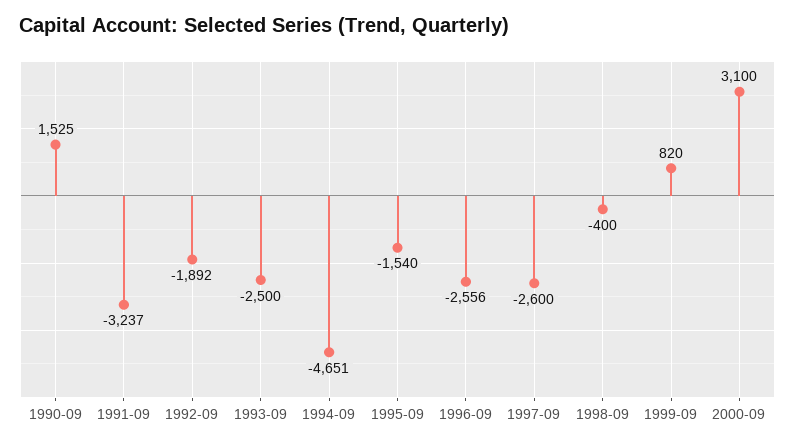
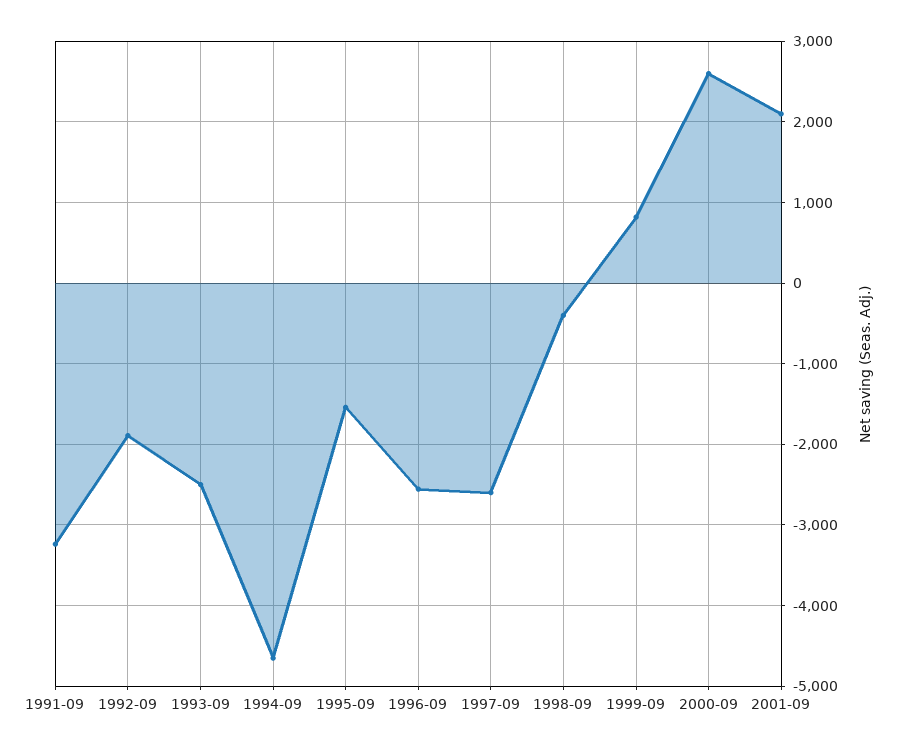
1990-09: 1525 -> none
2000-09: 3100 -> 2600
2001-09: none -> 2100

